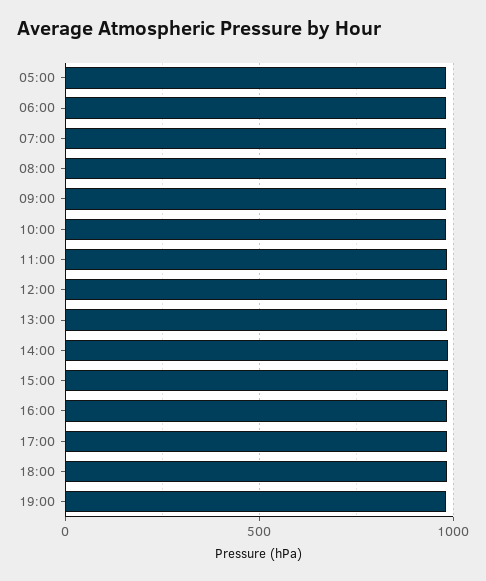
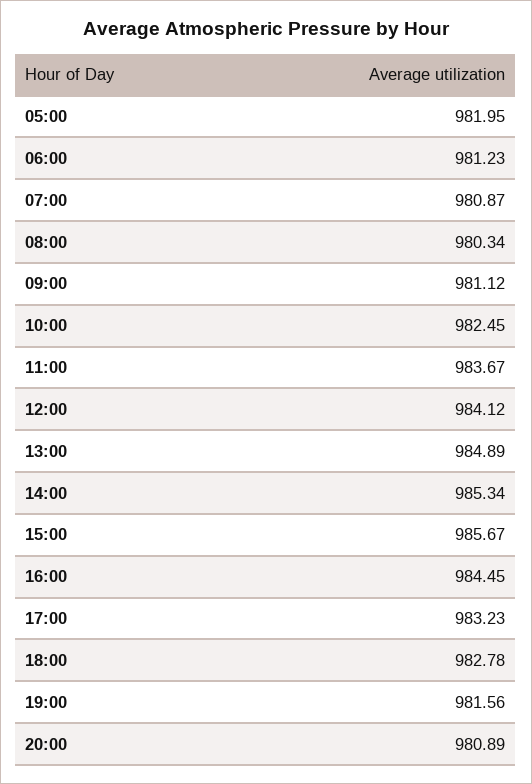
20:00: none -> 980.89

